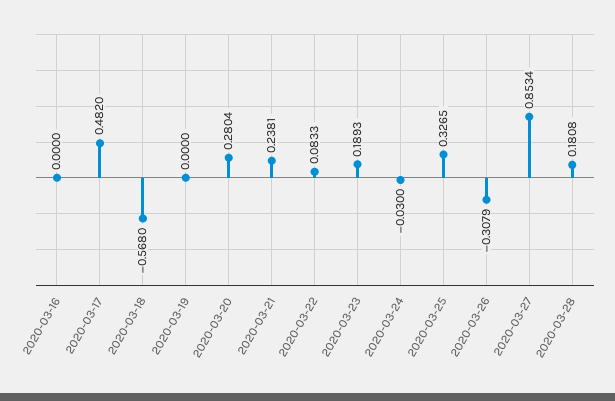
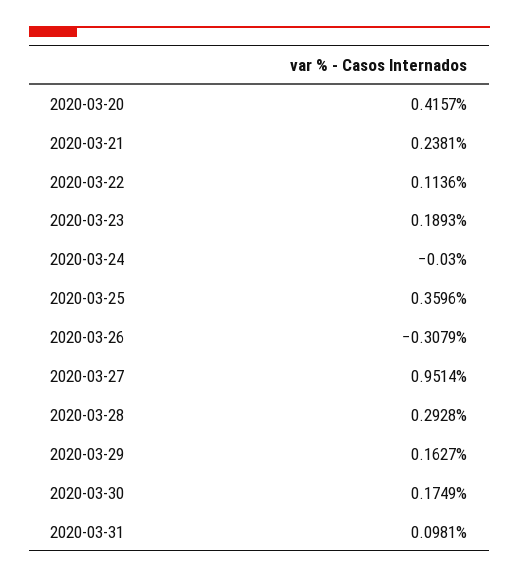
2020-03-16: 0 -> none
2020-03-17: 0.482 -> none
2020-03-18: -0.568 -> none
2020-03-19: 0 -> none
2020-03-20: 0.2804 -> 0.4157
2020-03-22: 0.0833 -> 0.1136
2020-03-25: 0.3265 -> 0.3596
2020-03-27: 0.8534 -> 0.9514
2020-03-28: 0.1808 -> 0.2928
2020-03-29: none -> 0.1627
2020-03-30: none -> 0.1749
2020-03-31: none -> 0.0981

